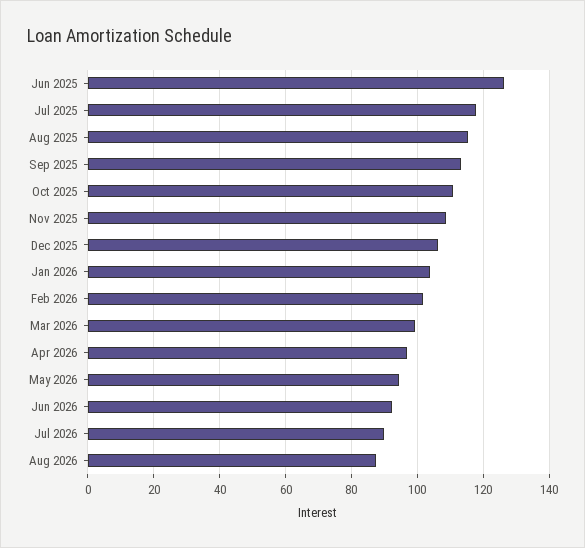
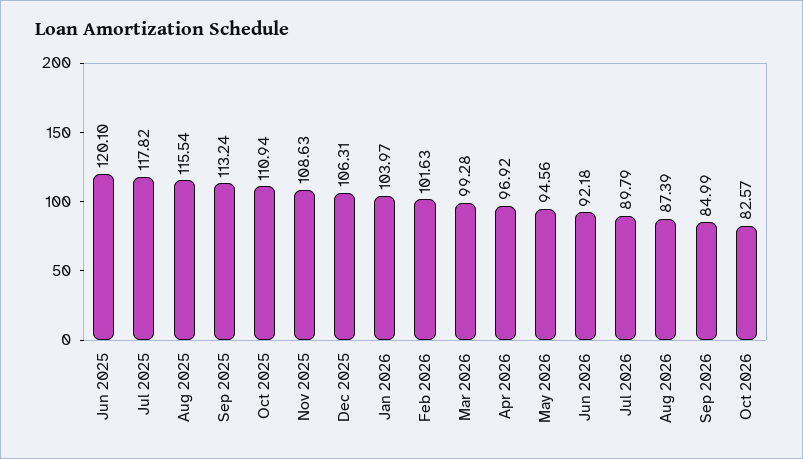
Jun 2025: 126 -> 120.1
Sep 2026: none -> 84.99
Oct 2026: none -> 82.57

